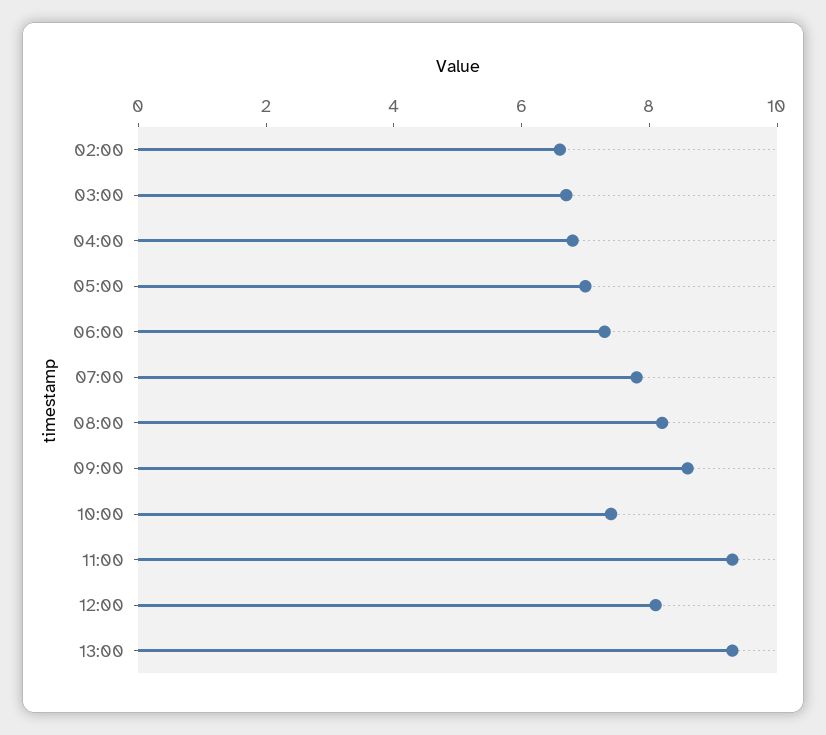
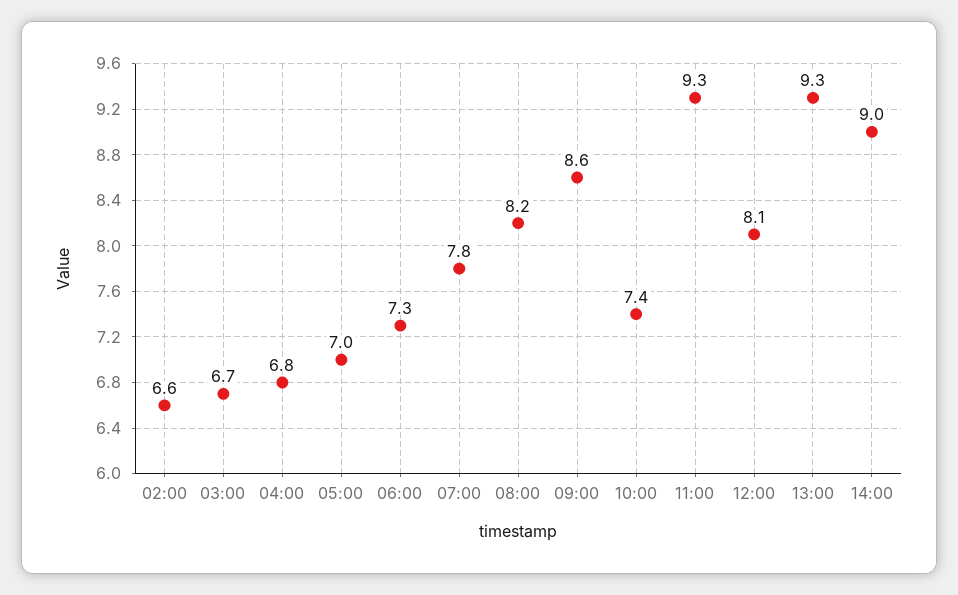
14:00: none -> 9

